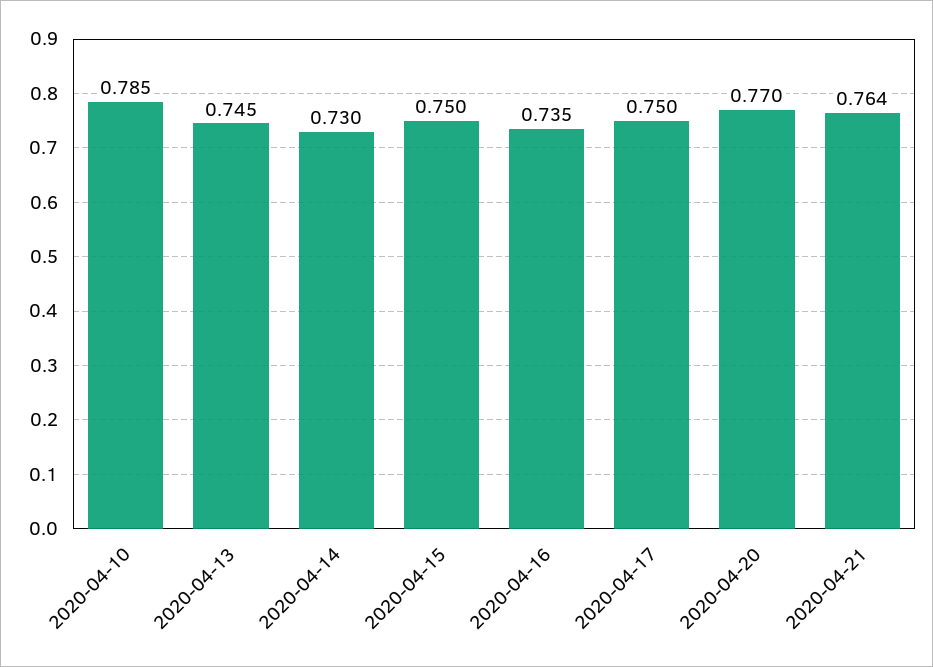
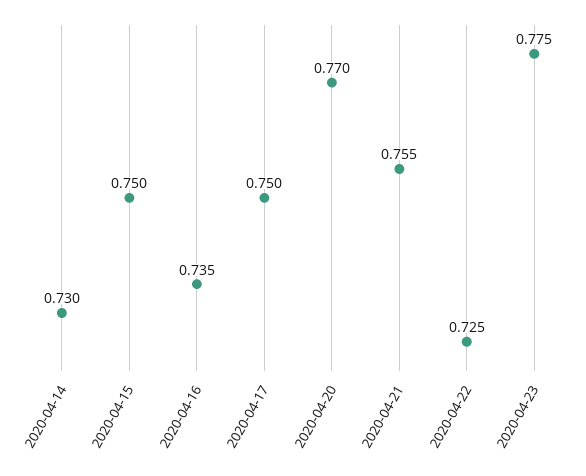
2020-04-10: 0.785 -> none
2020-04-13: 0.745 -> none
2020-04-21: 0.764 -> 0.755
2020-04-22: none -> 0.725
2020-04-23: none -> 0.775

